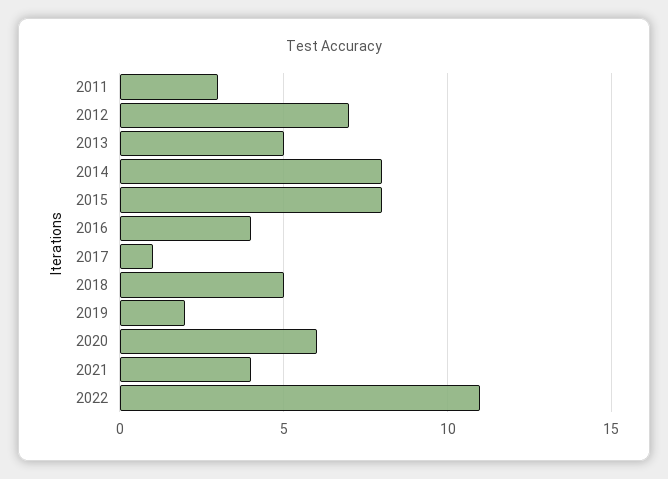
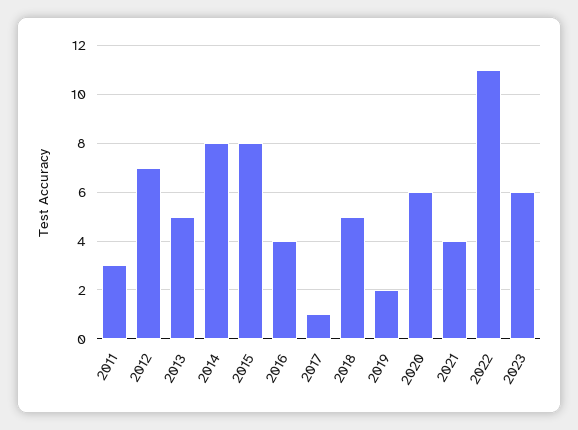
2023: none -> 6

